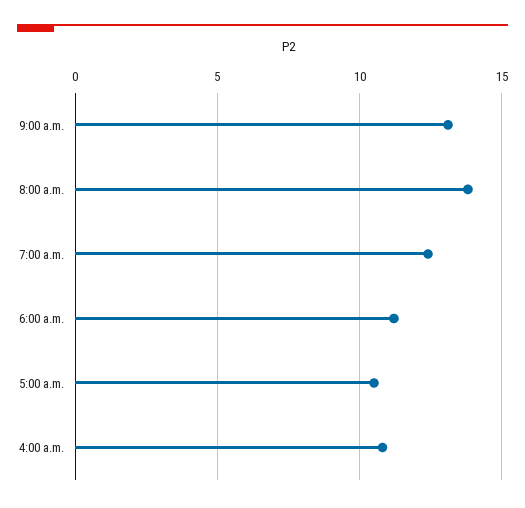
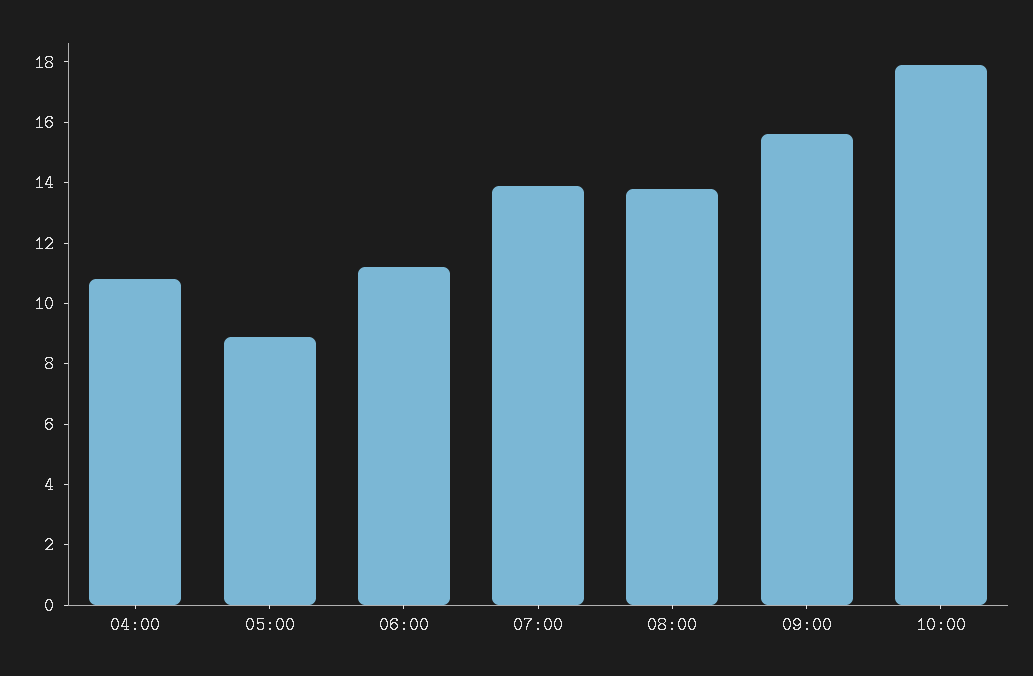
9:00 a.m.: 13 -> 15.5
7:00 a.m.: 12.5 -> 14
5:00 a.m.: 10.5 -> 9
10:00: none -> 18

